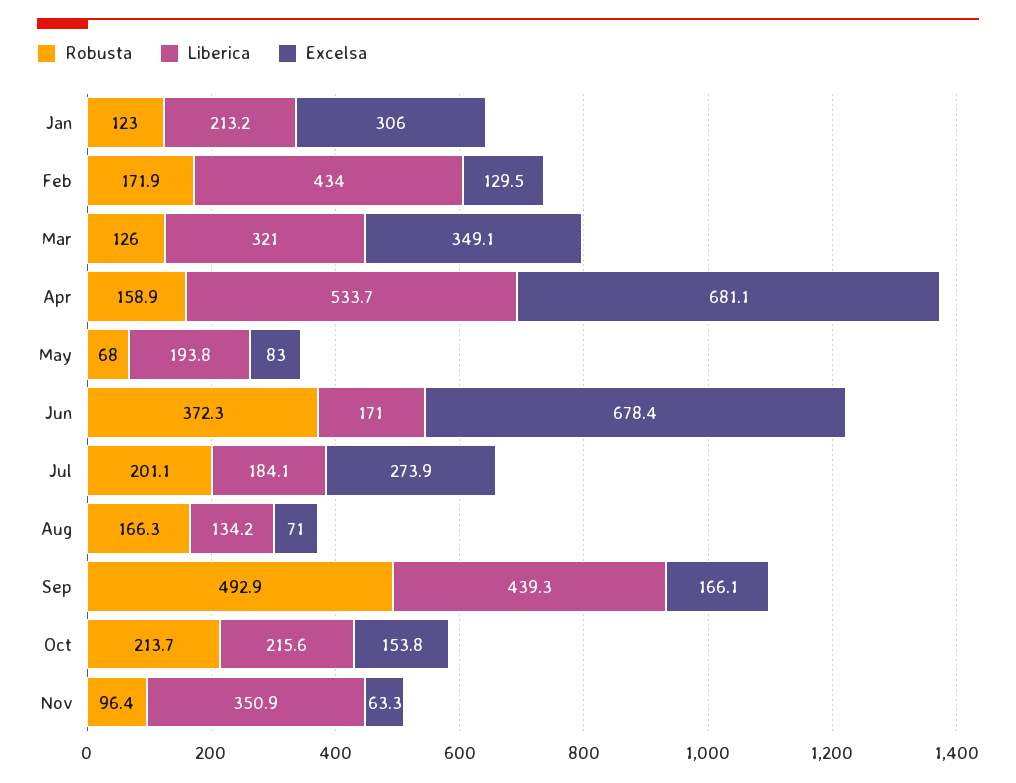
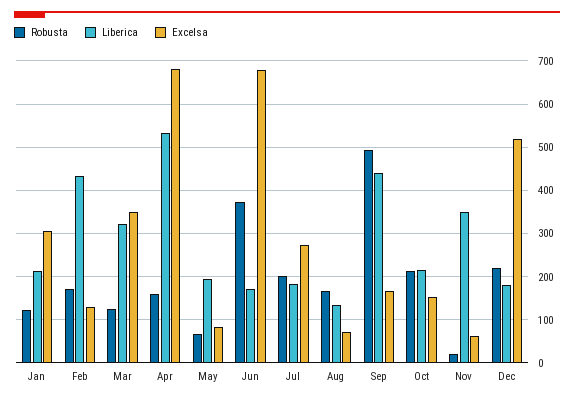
Robusta, Nov: 96.4 -> 20
Robusta, Dec: none -> 220
Liberica, Dec: none -> 180
Excelsa, Dec: none -> 520

